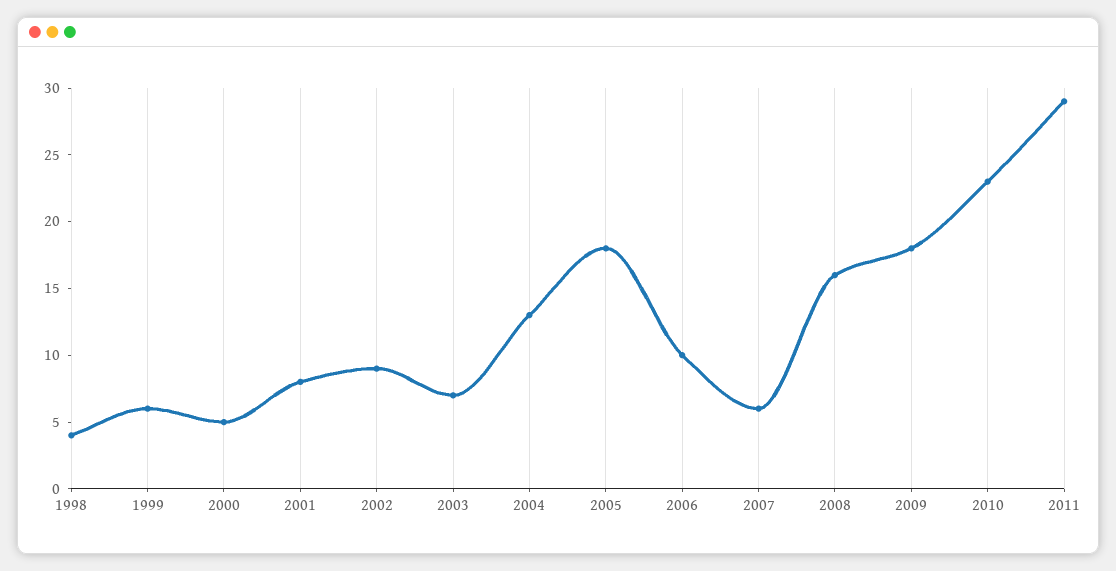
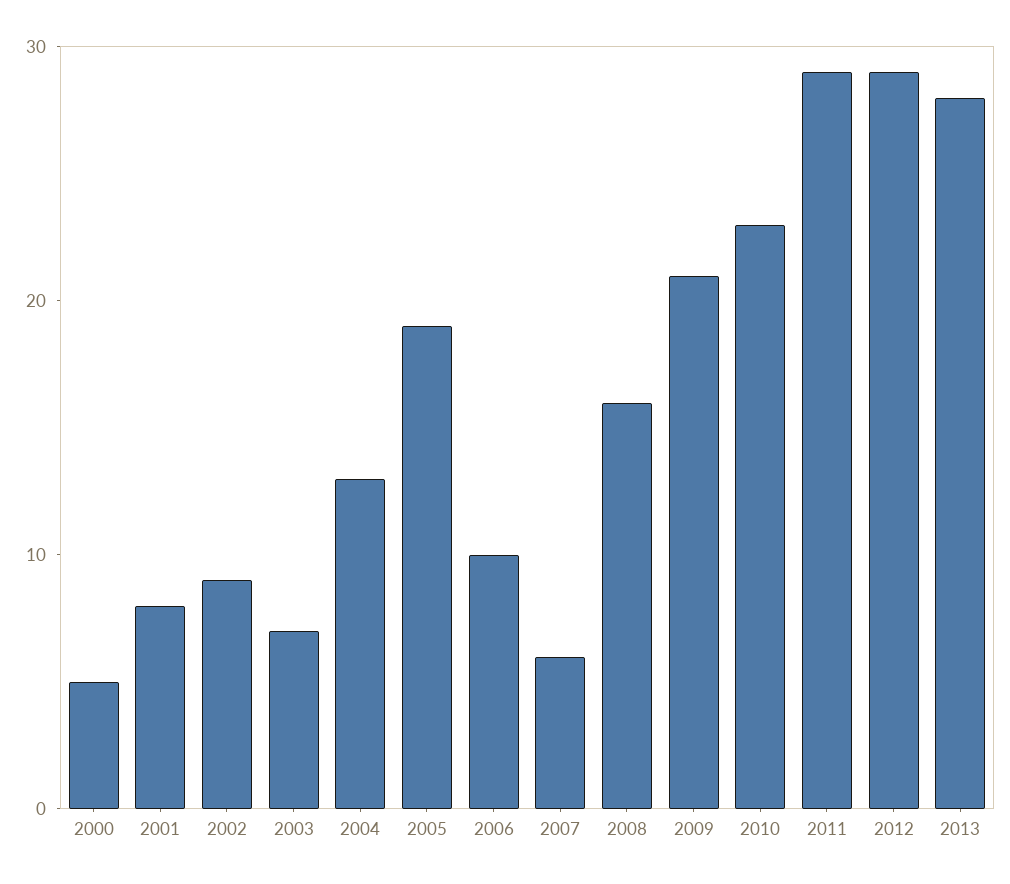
1998: 4 -> none
1999: 6 -> none
2005: 18 -> 19
2009: 18 -> 21
2012: none -> 29
2013: none -> 28

